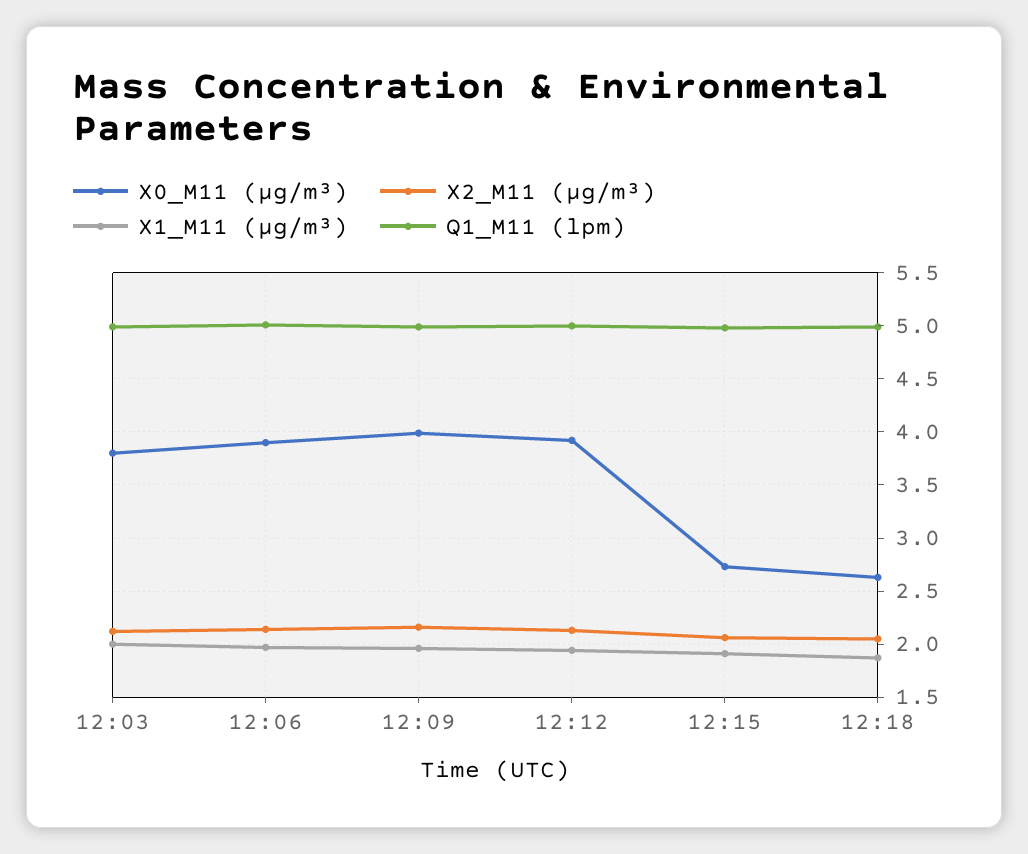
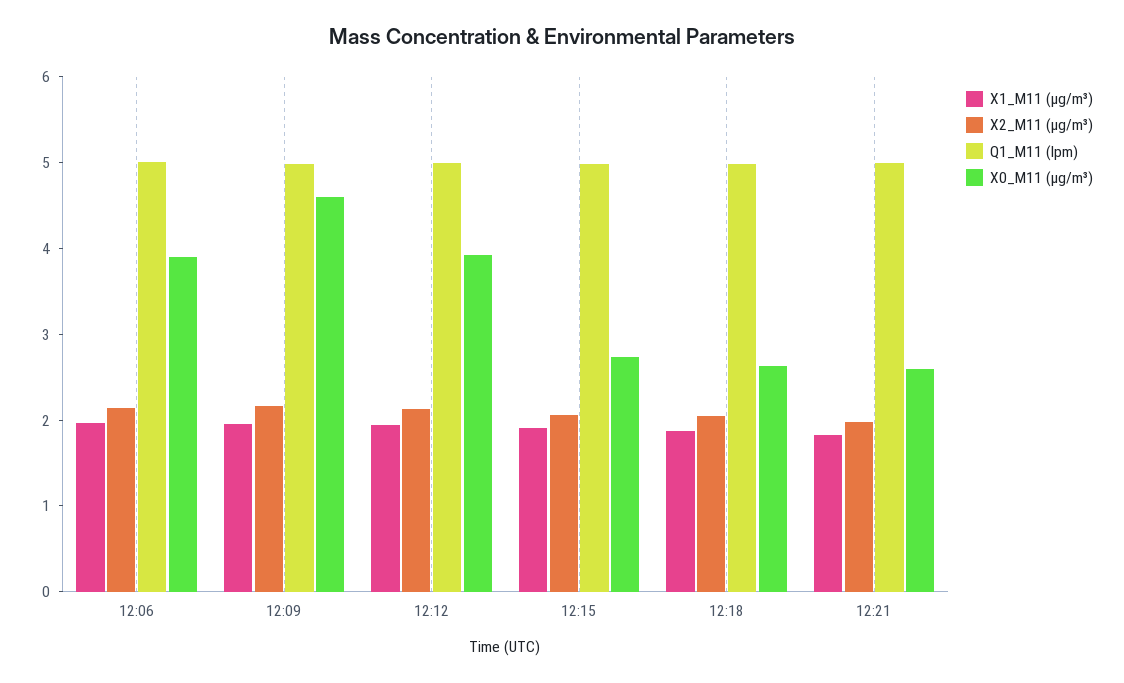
X0_M11 (μg/m³), 12:03: 3.8 -> none
X2_M11 (μg/m³), 12:03: 2.1 -> none
X1_M11 (μg/m³), 12:03: 2 -> none
Q1_M11 (lpm), 12:03: 5 -> none
X0_M11 (μg/m³), 12:09: 4 -> 4.6
X1_M11 (μg/m³), 12:21: none -> 1.8
X2_M11 (μg/m³), 12:21: none -> 2
Q1_M11 (lpm), 12:21: none -> 5
X0_M11 (μg/m³), 12:21: none -> 2.6

